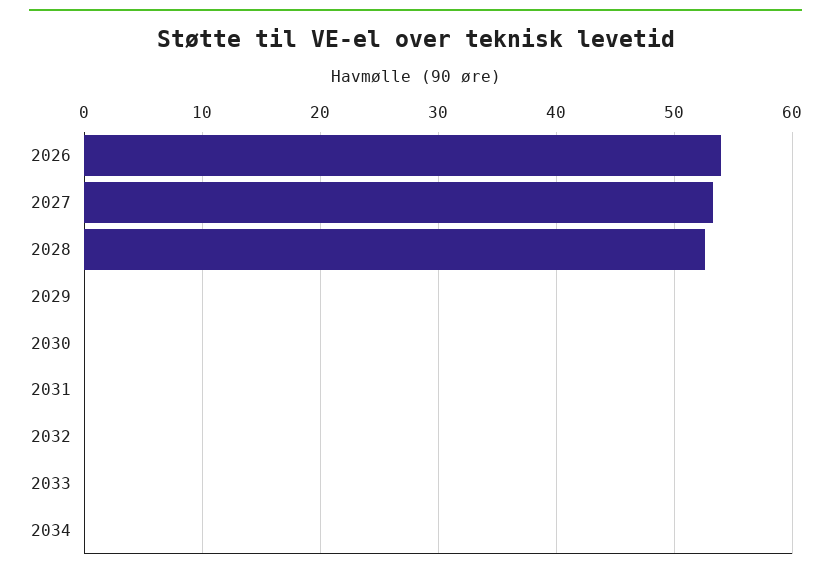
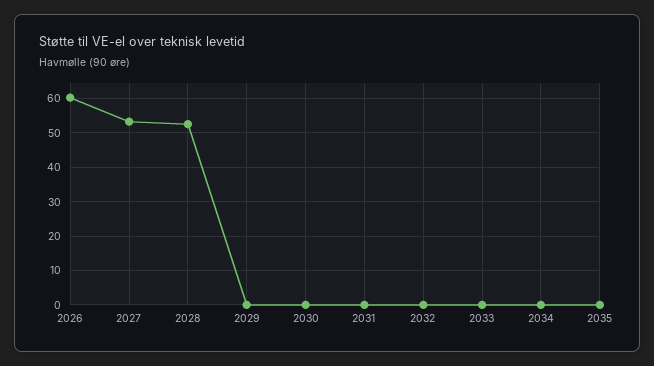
2026: 54 -> 60
2035: none -> 0

